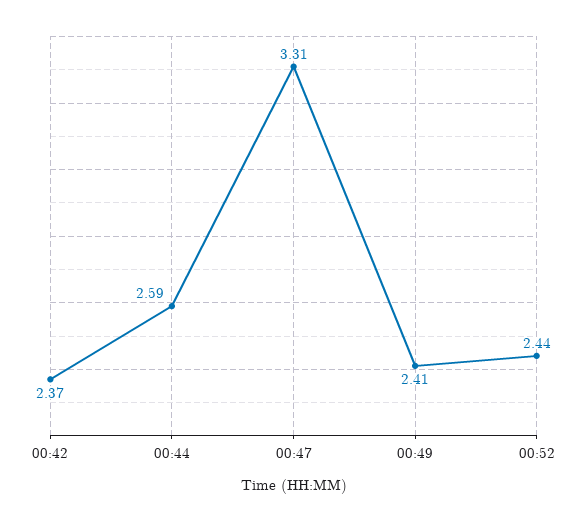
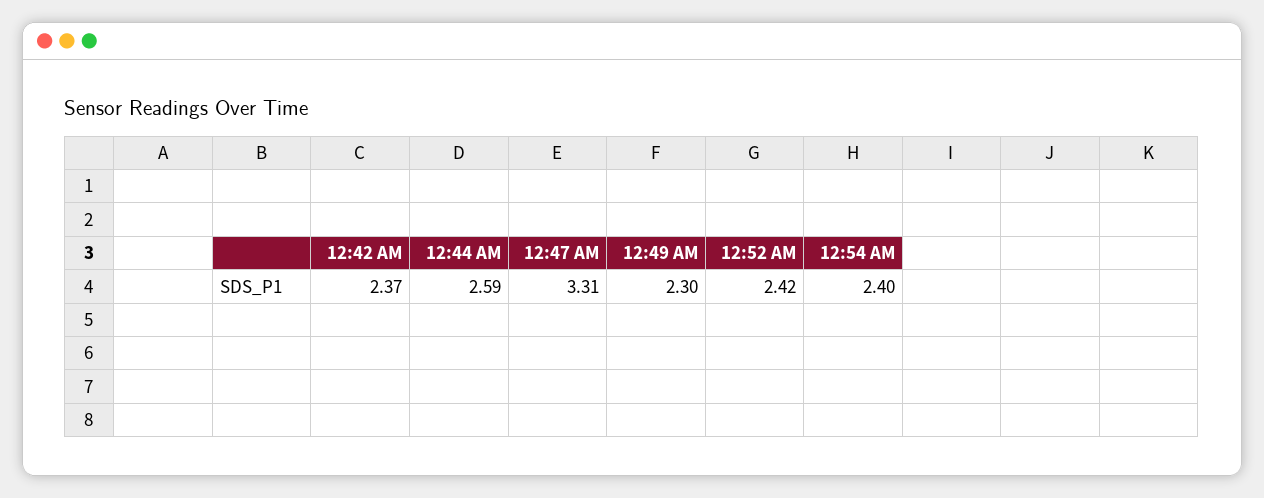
00:49: 2.41 -> 2.3
00:52: 2.44 -> 2.42
12:54 AM: none -> 2.4

